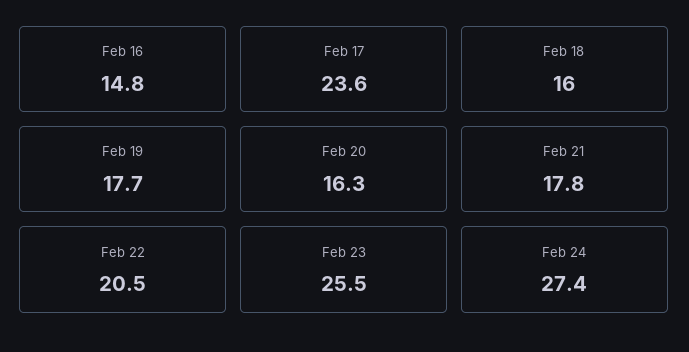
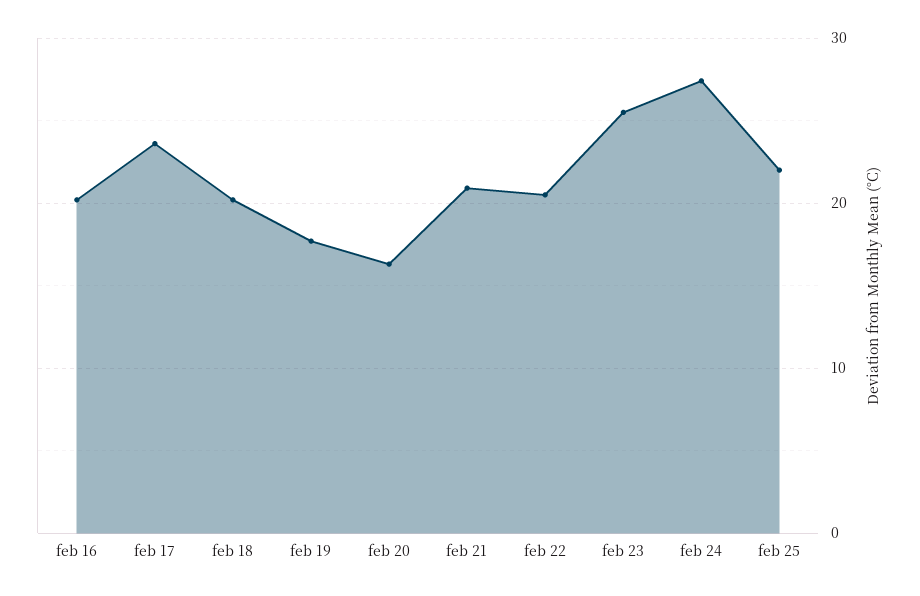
Feb 16: 14.8 -> 20
Feb 18: 16 -> 20
Feb 21: 17.8 -> 21
feb 25: none -> 22

